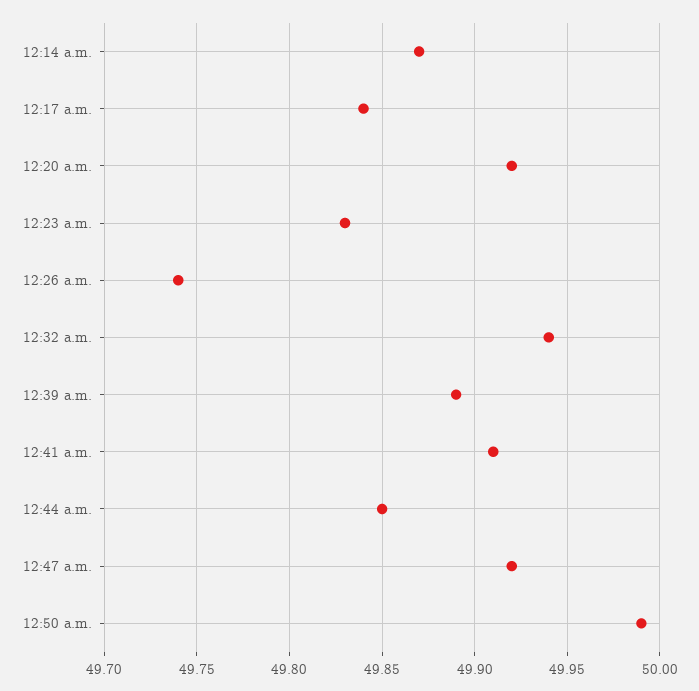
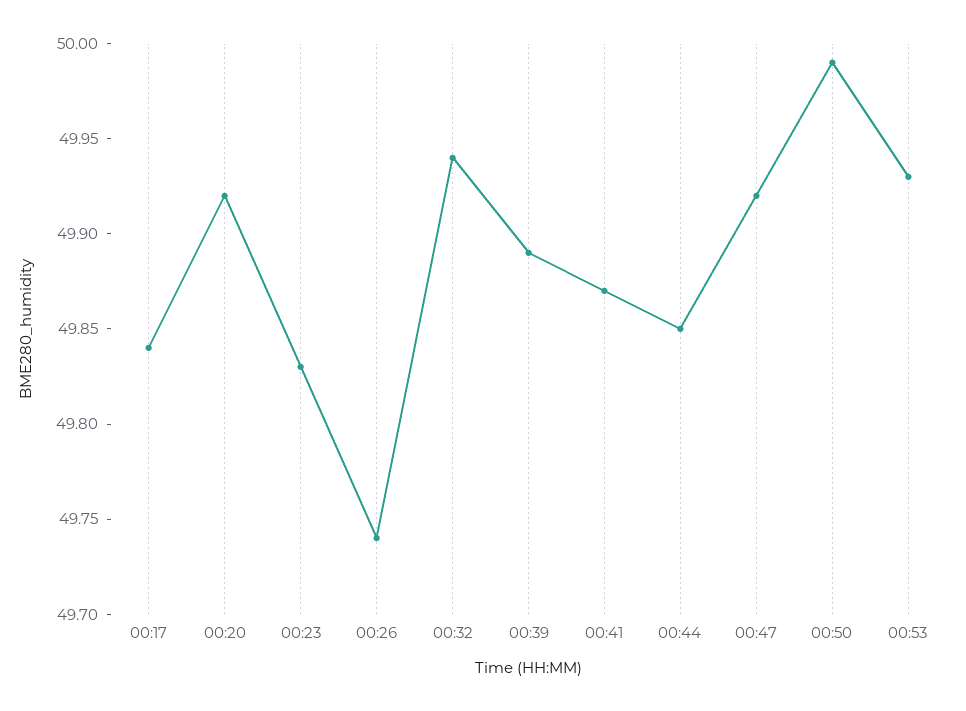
12:14 a.m.: 49.87 -> none
12:41 a.m.: 49.91 -> 49.87
00:53: none -> 49.93

